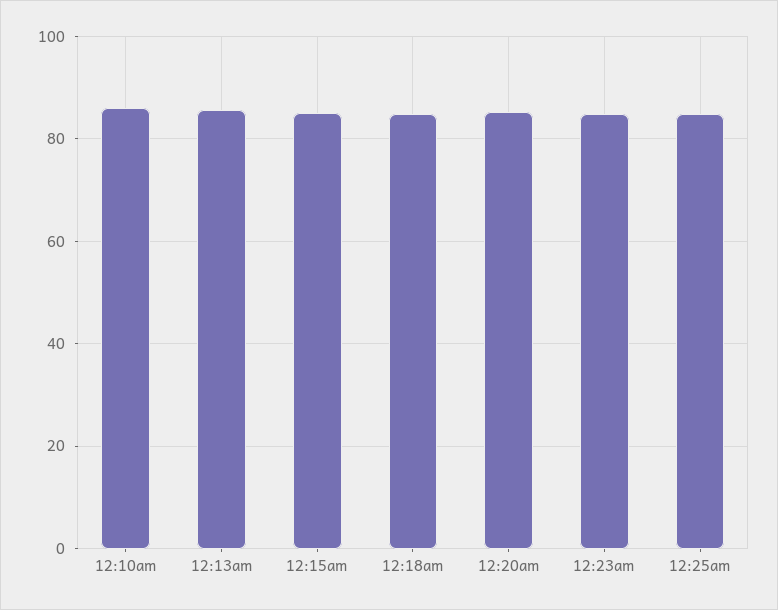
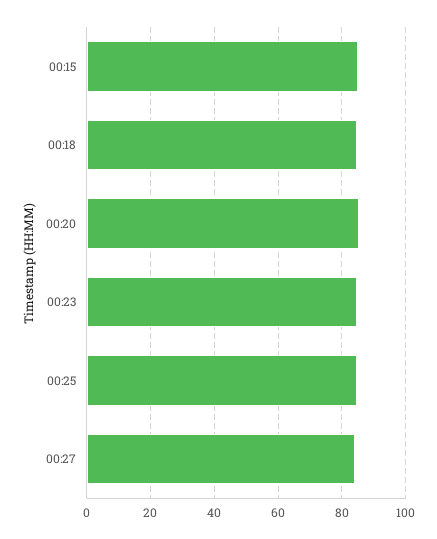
12:10am: 86 -> none
12:13am: 86 -> none
00:27: none -> 84

